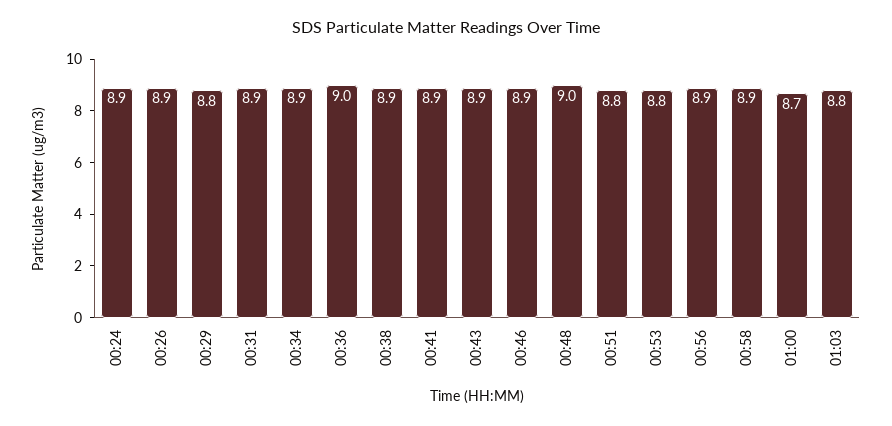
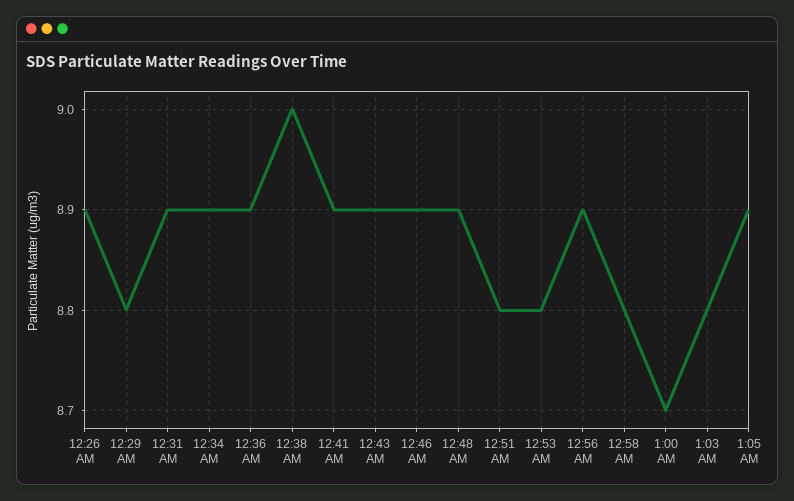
00:24: 8.9 -> none
00:36: 9 -> 8.9
00:38: 8.9 -> 9
00:48: 9 -> 8.9
00:58: 8.9 -> 8.8
1:05 AM: none -> 8.9

